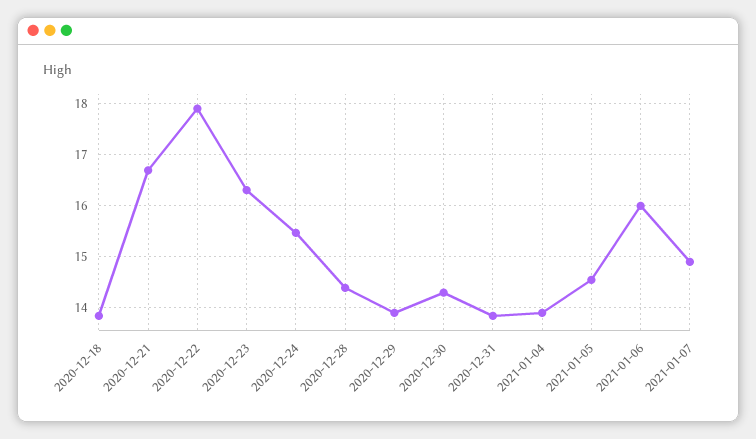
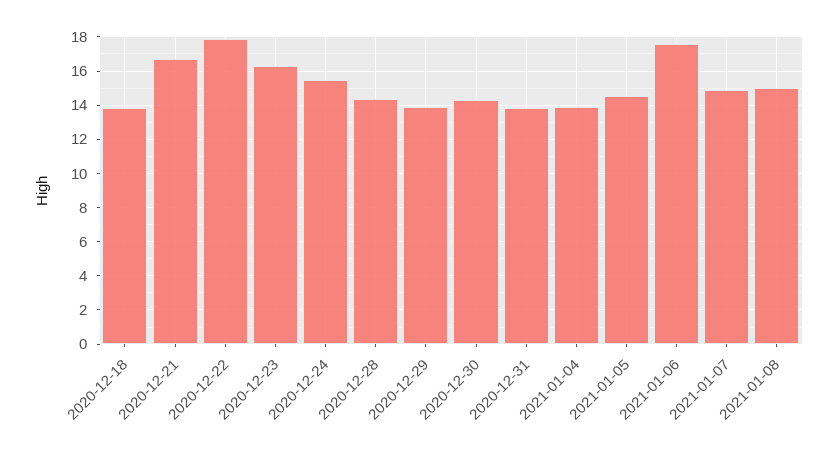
2021-01-06: 16 -> 17.5
2021-01-08: none -> 15

